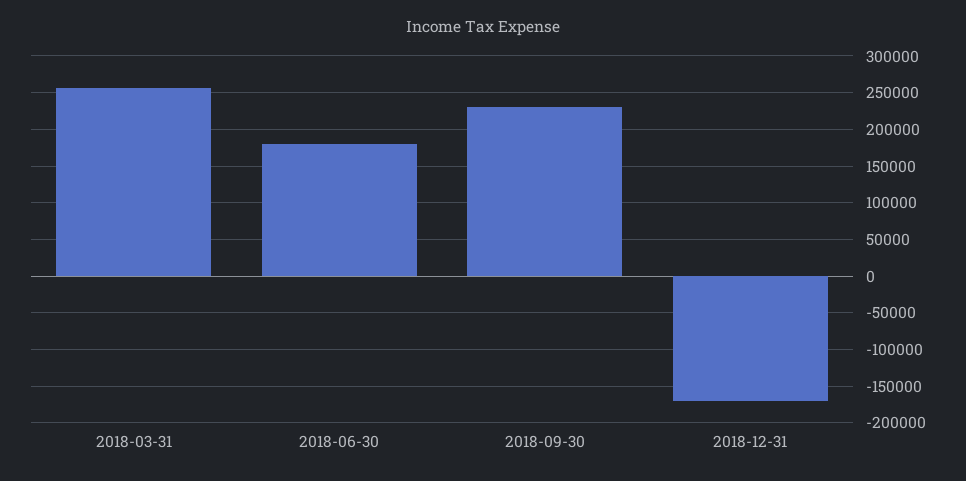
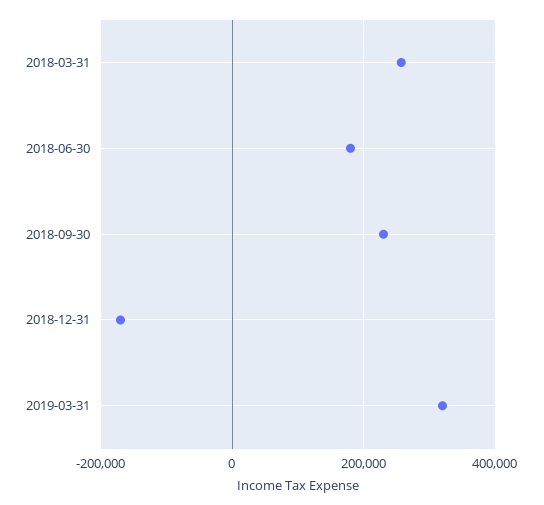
2019-03-31: none -> 320000

